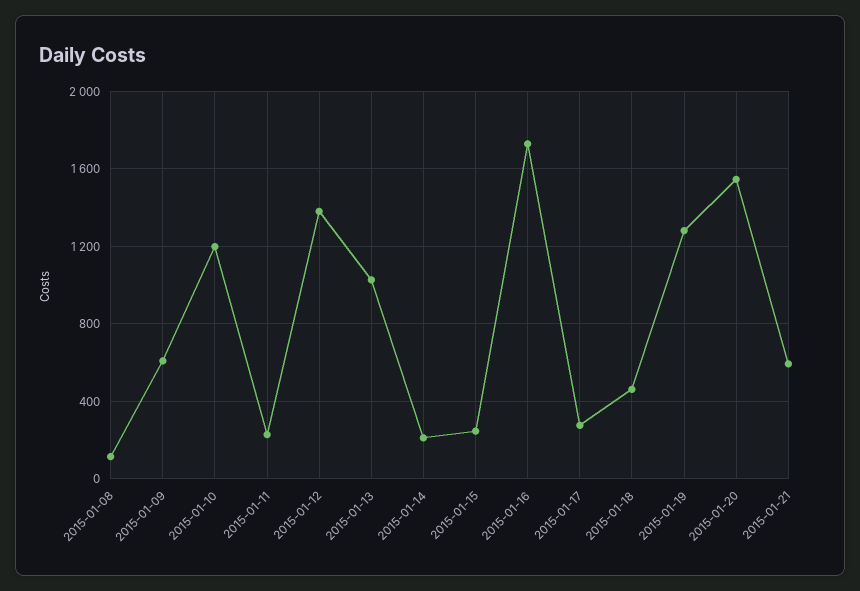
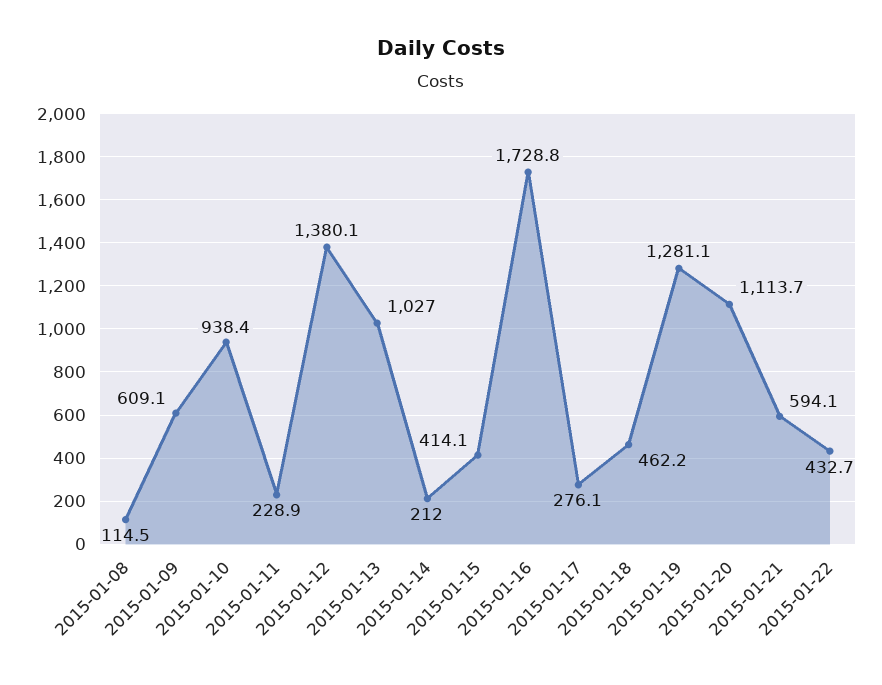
2015-01-10: 1200 -> 938.4
2015-01-15: 250 -> 414.1
2015-01-20: 1550 -> 1113.7
2015-01-22: none -> 432.7

